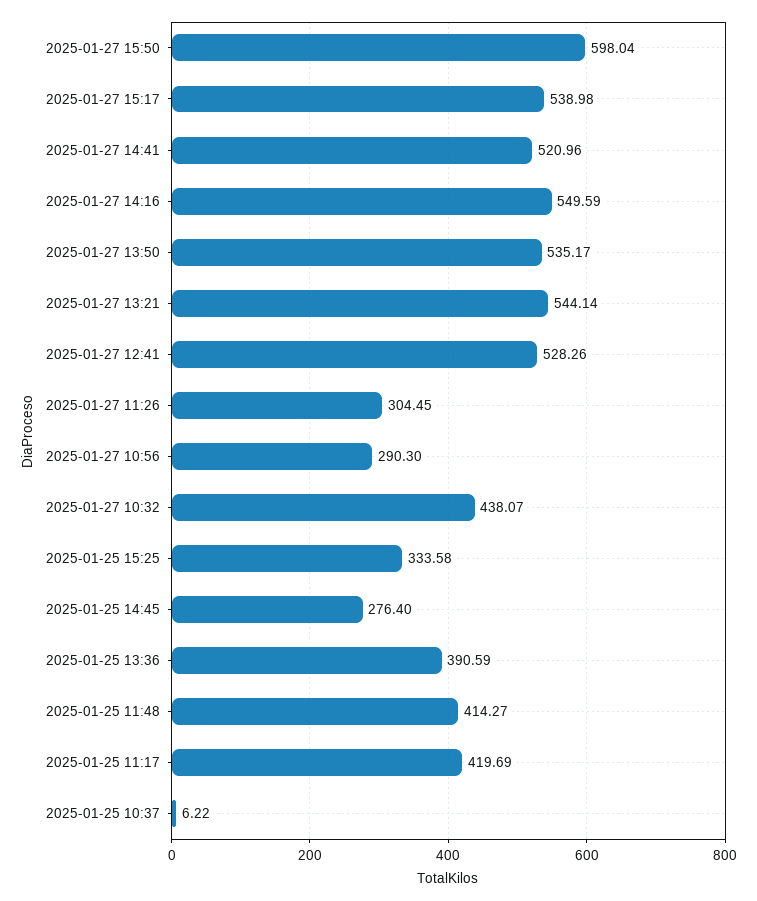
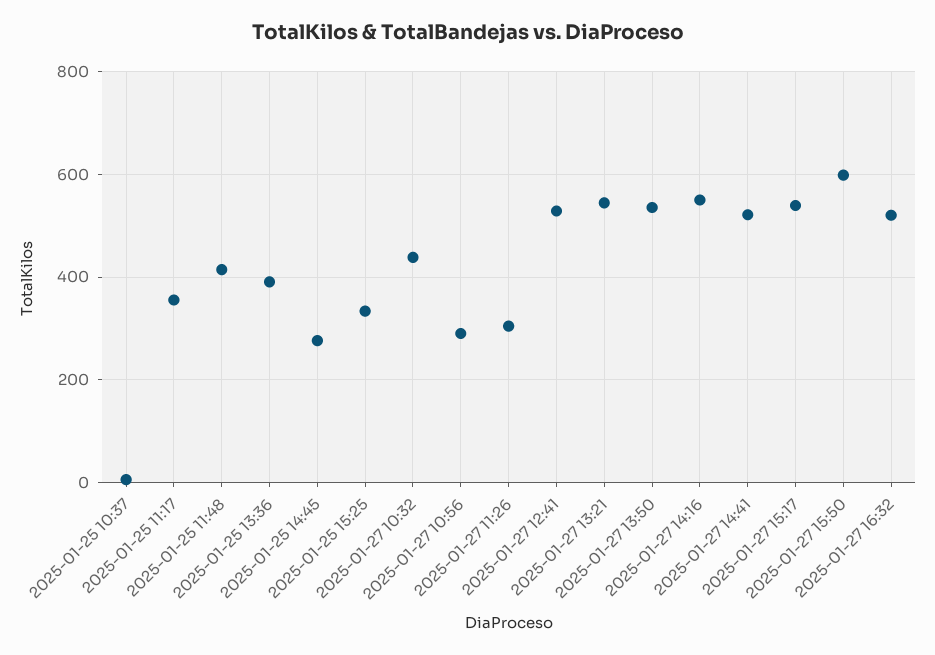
2025-01-25 11:17: 419.69 -> 360
2025-01-27 16:32: none -> 520

